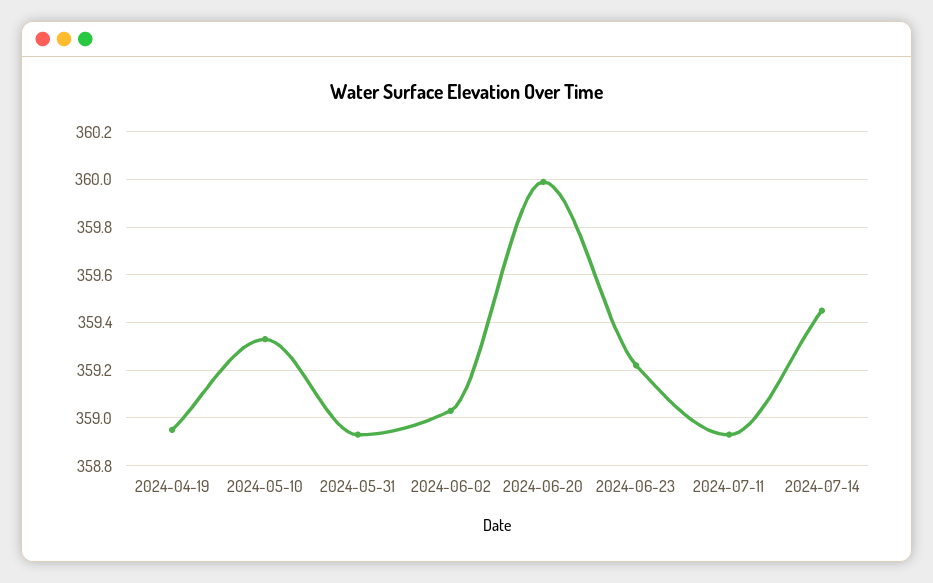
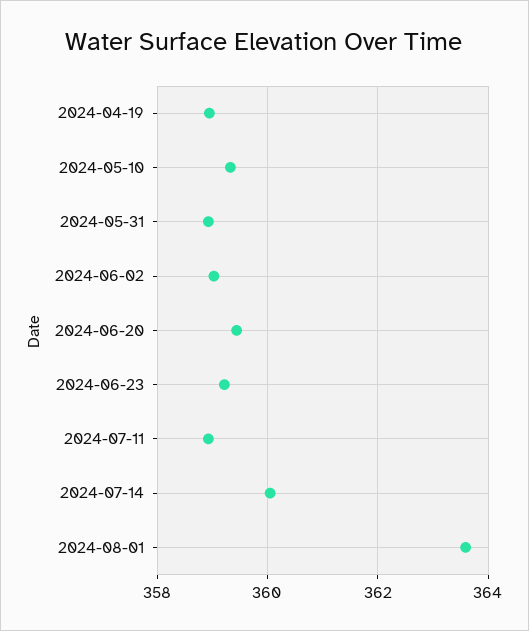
2024-06-20: 360 -> 359.4
2024-07-14: 359.45 -> 360
2024-08-01: none -> 363.6

